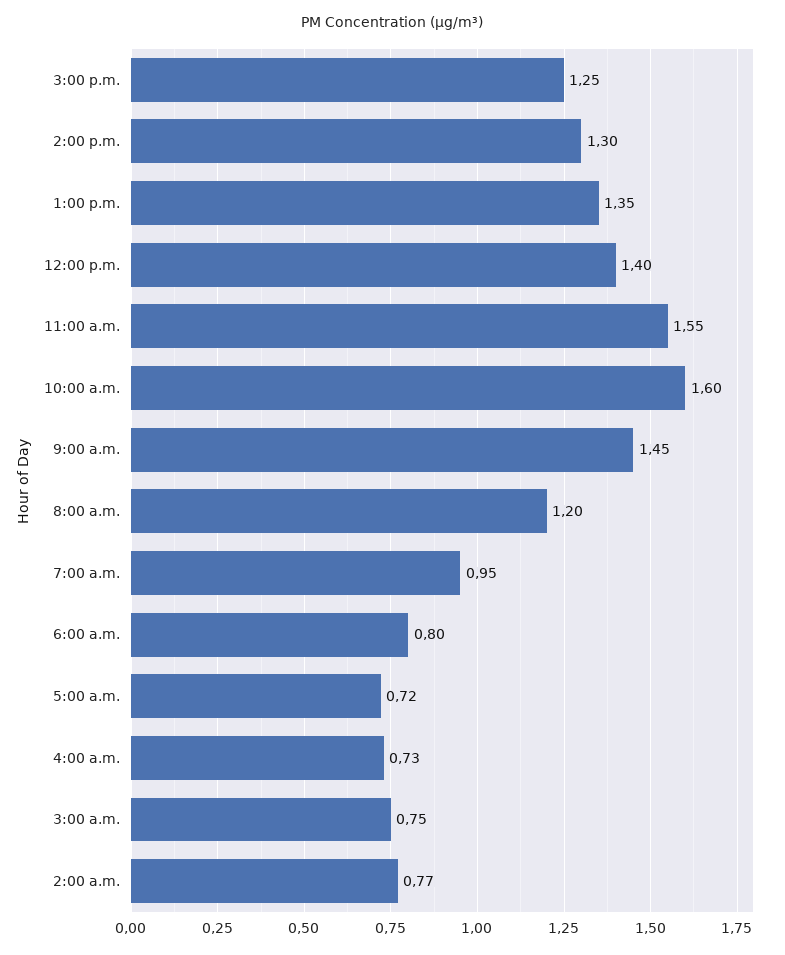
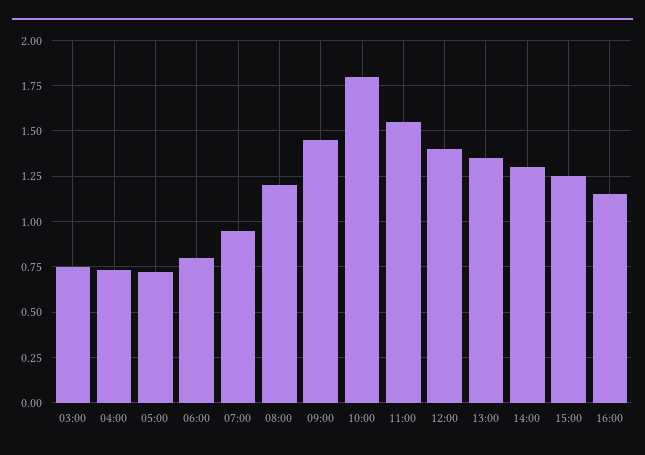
10:00 a.m.: 1.6 -> 1.8
2:00 a.m.: 0.77 -> none
16:00: none -> 1.15

